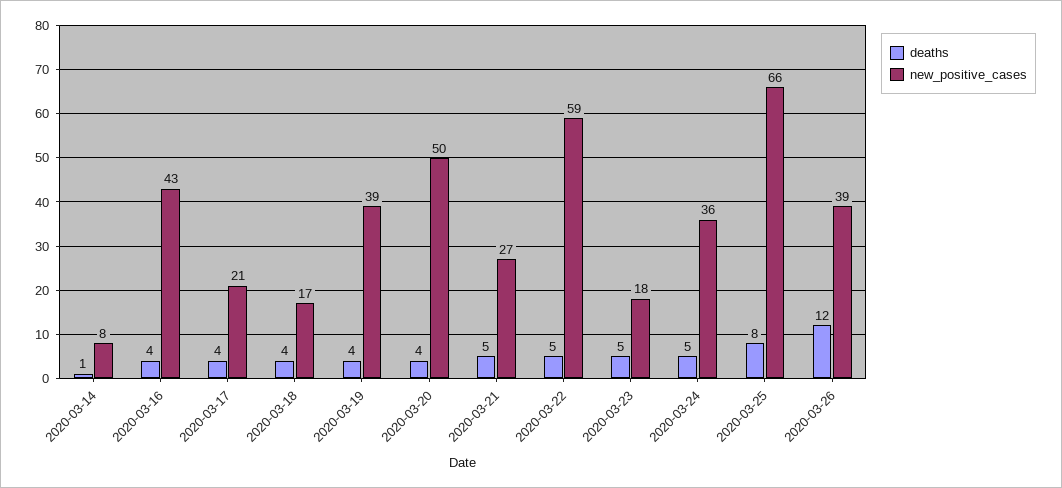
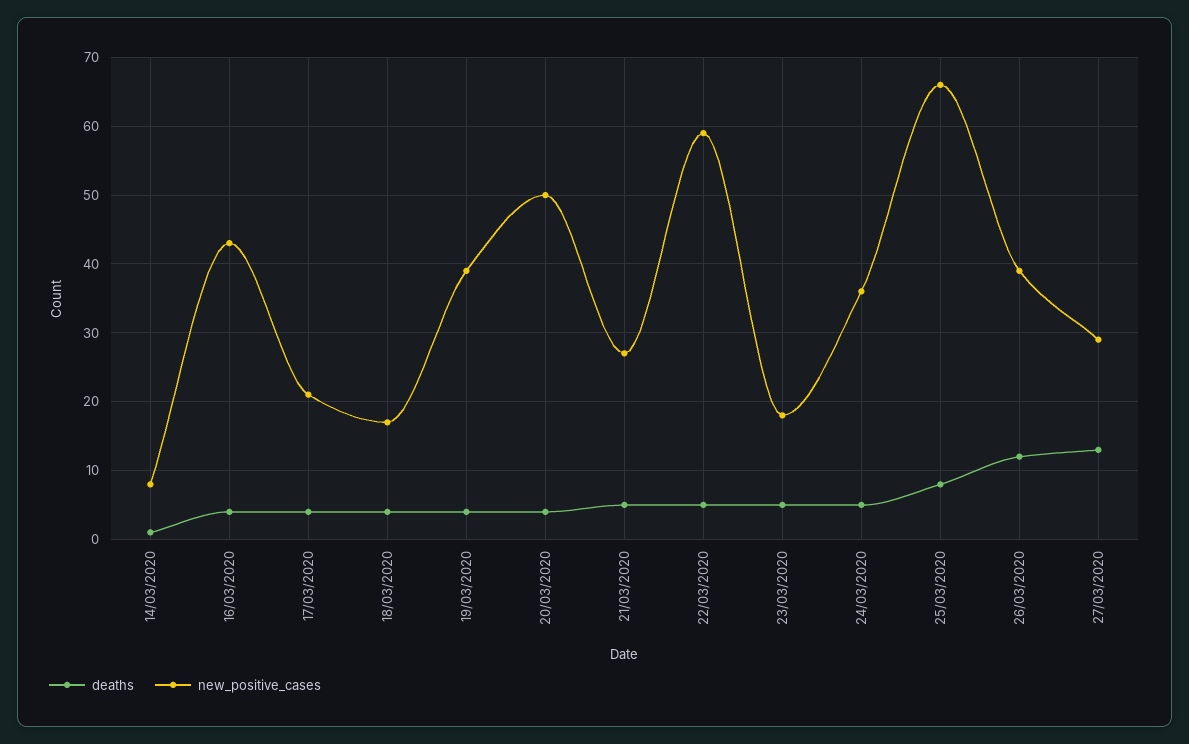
deaths, 27/03/2020: none -> 13
new_positive_cases, 27/03/2020: none -> 29

